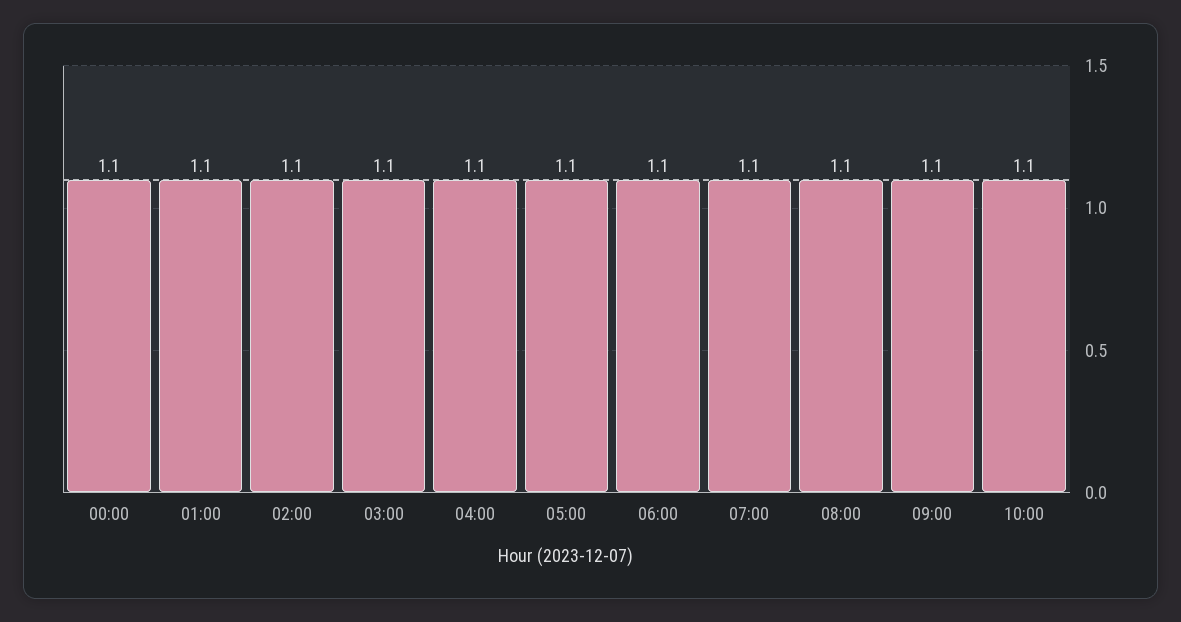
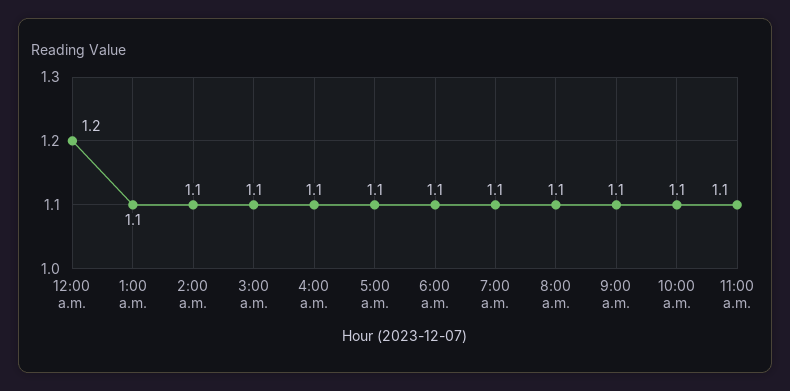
00:00: 1.1 -> 1.2
11:00 a.m.: none -> 1.1

